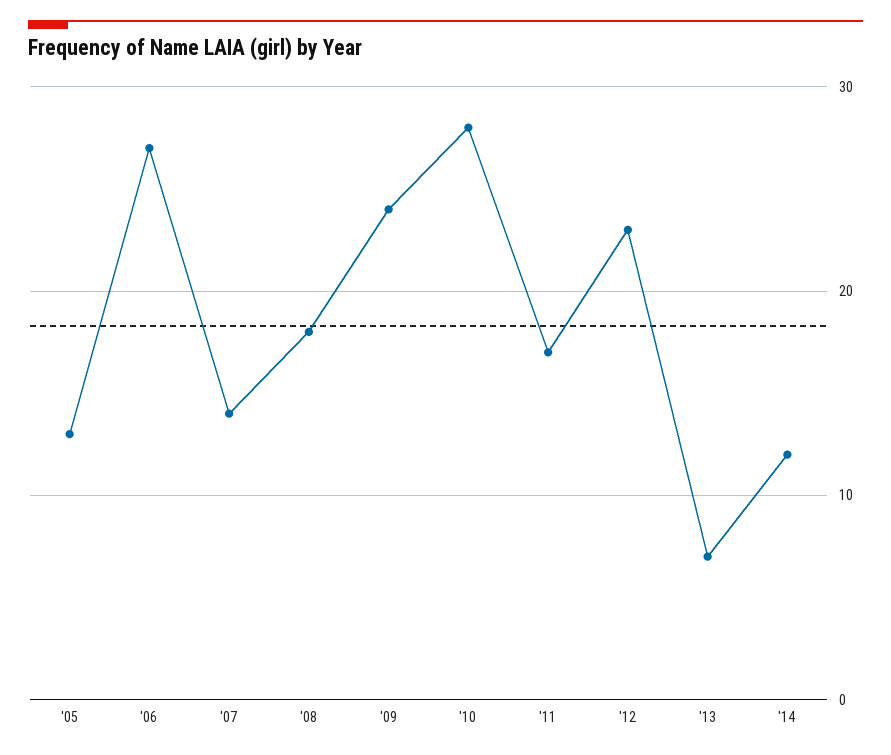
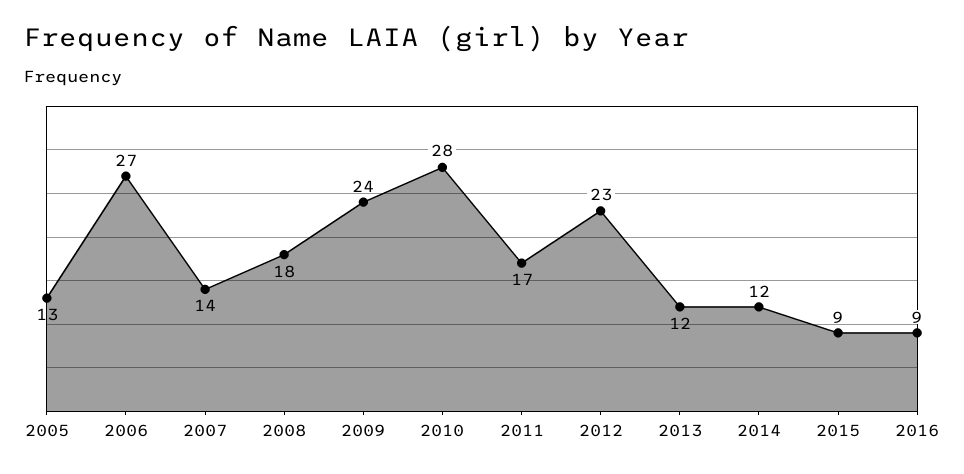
'13: 7 -> 12
2015: none -> 9
2016: none -> 9

